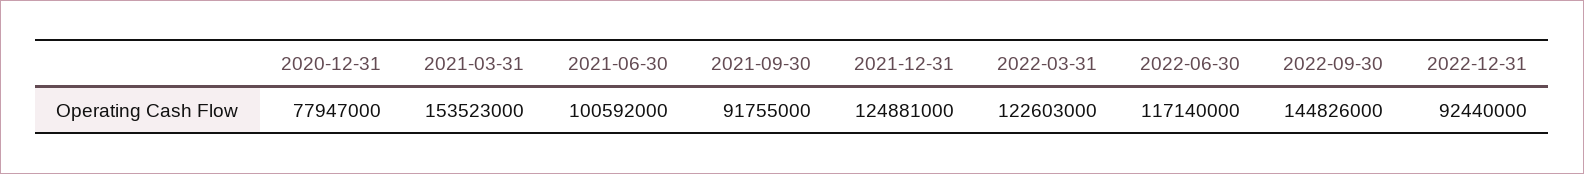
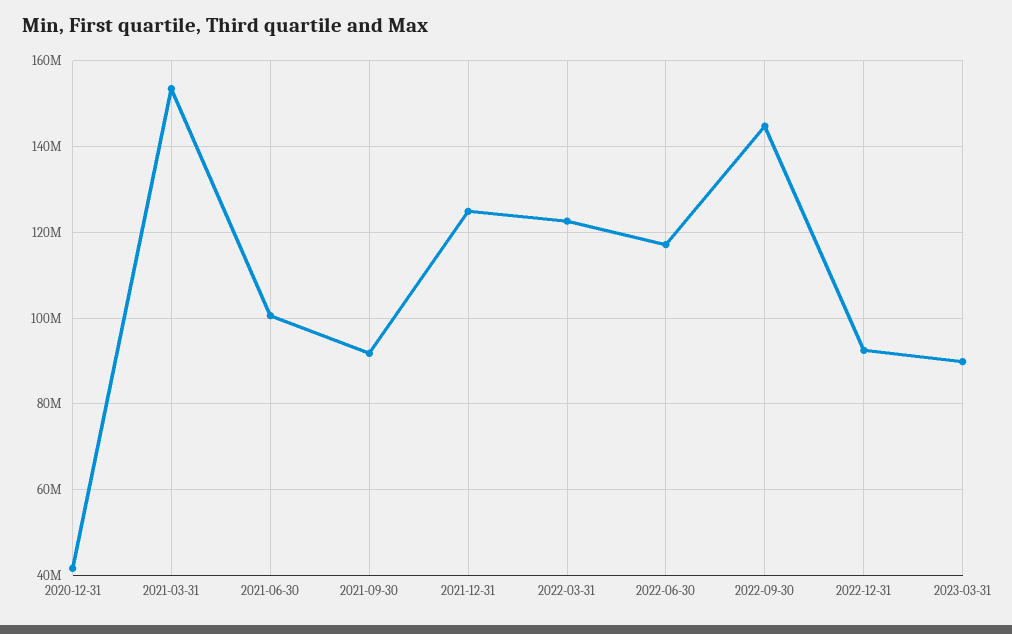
2020-12-31: 77947000 -> 42000000
2023-03-31: none -> 90000000

